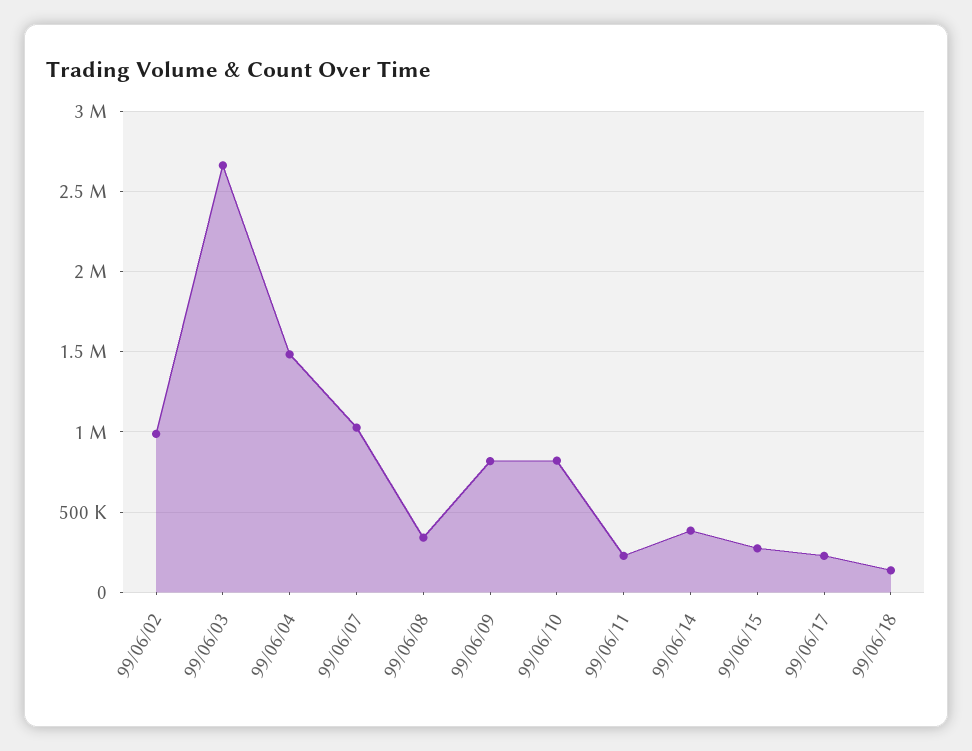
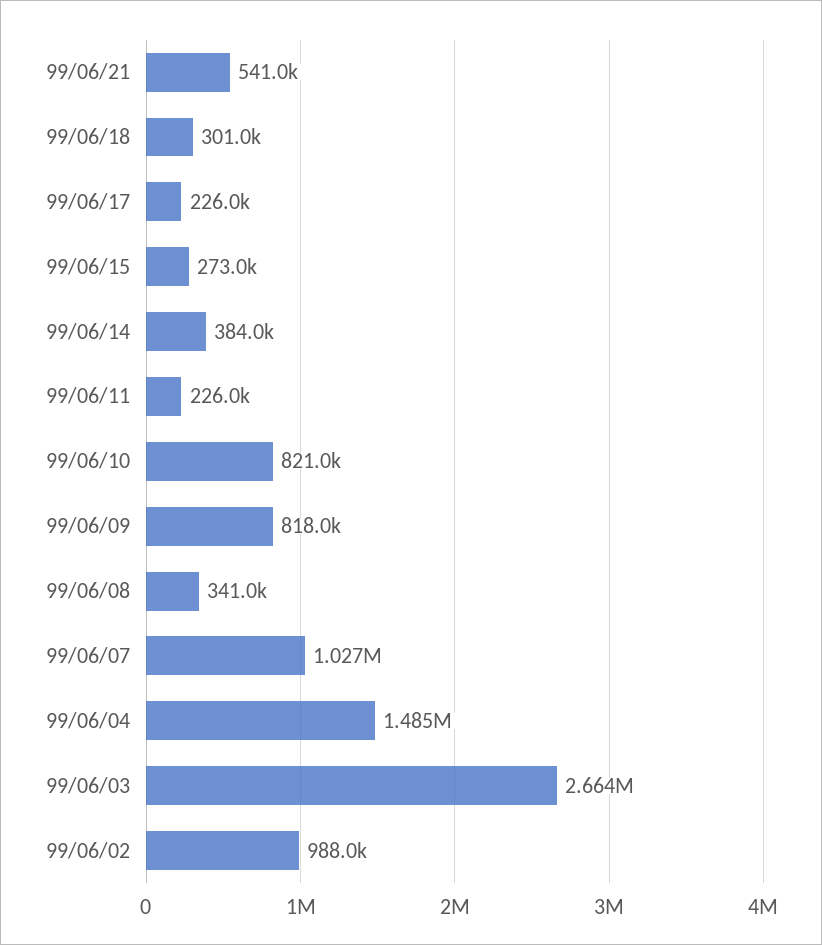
99/06/18: 150000 -> 301000
99/06/21: none -> 541000

